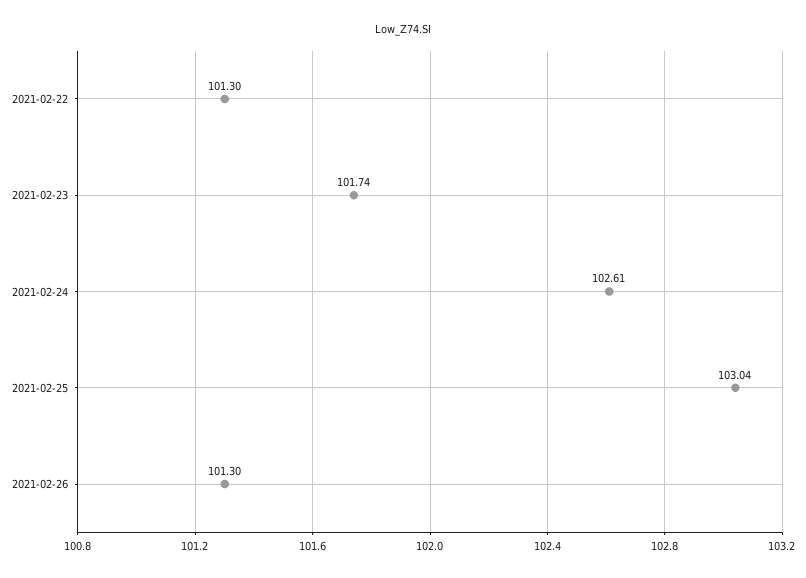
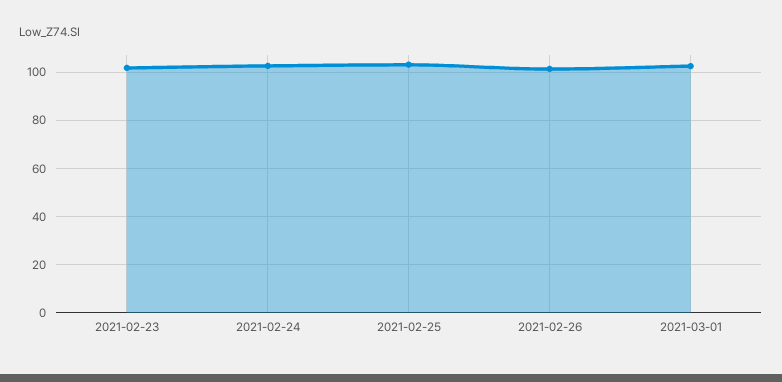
2021-02-22: 101.3 -> none
2021-03-01: none -> 102.5

